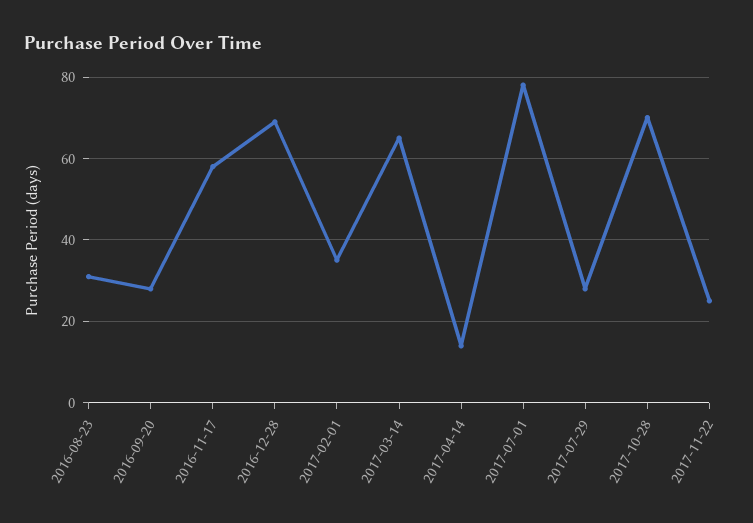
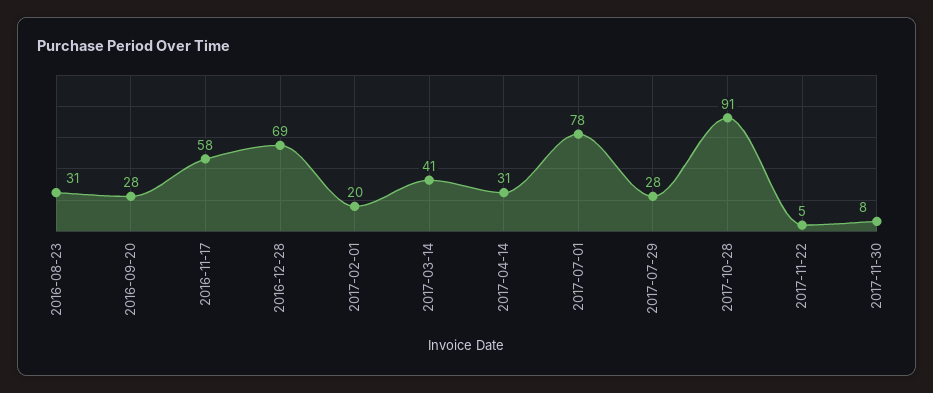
2017-02-01: 35 -> 20
2017-03-14: 65 -> 41
2017-04-14: 15 -> 31
2017-10-28: 70 -> 91
2017-11-22: 25 -> 5
2017-11-30: none -> 8

